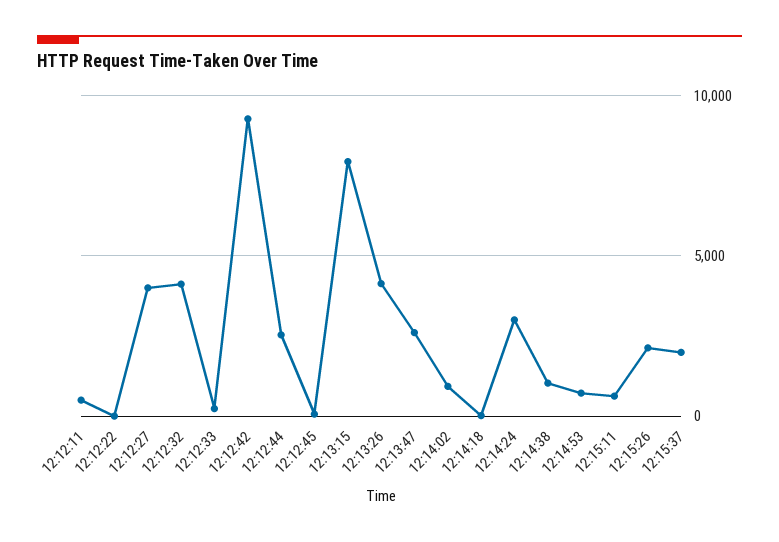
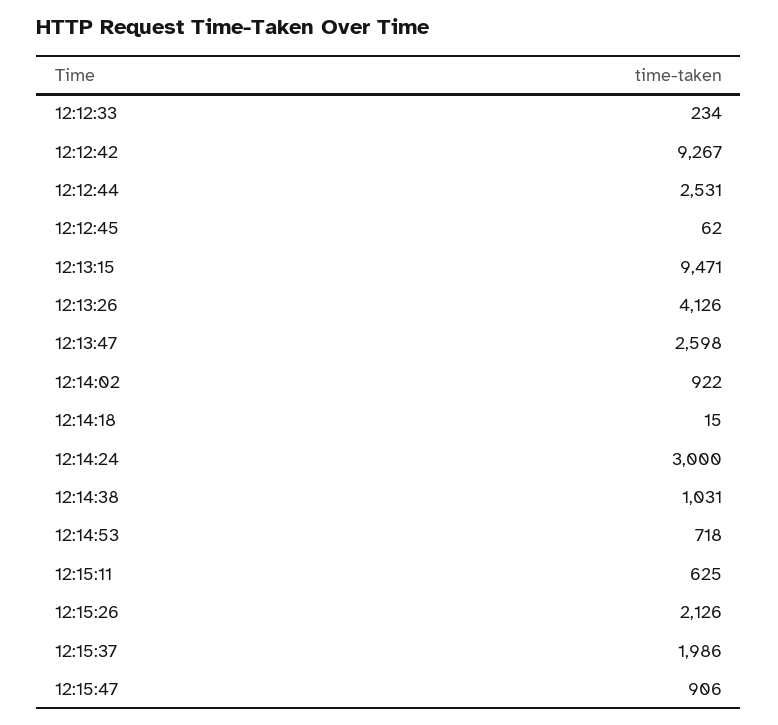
12:12:11: 500 -> none
12:12:22: 0 -> none
12:12:27: 4000 -> none
12:12:32: 4000 -> none
12:13:15: 8000 -> 9471
12:15:47: none -> 906

